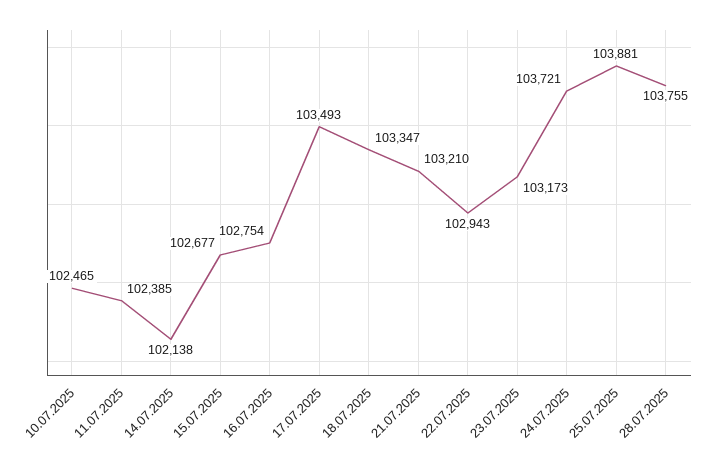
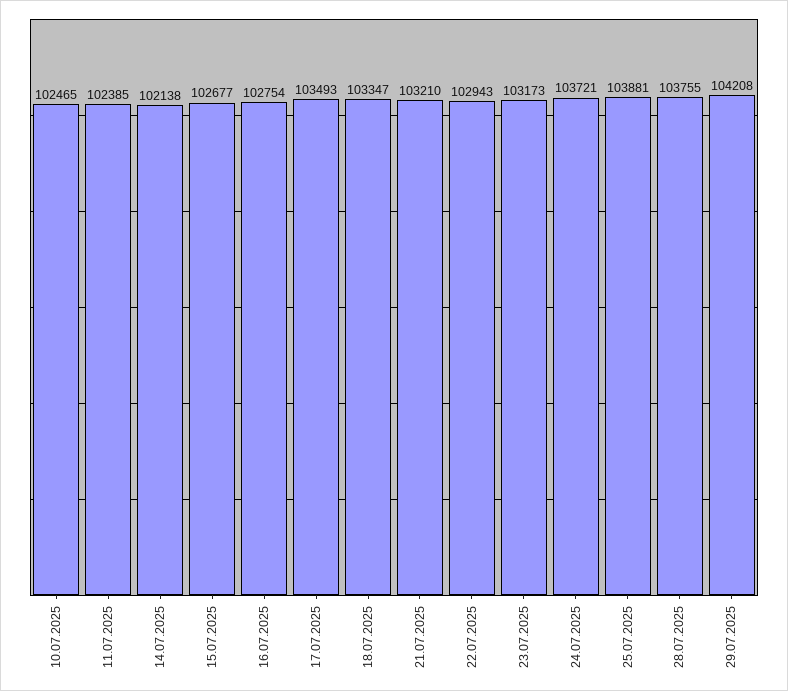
29.07.2025: none -> 104208

